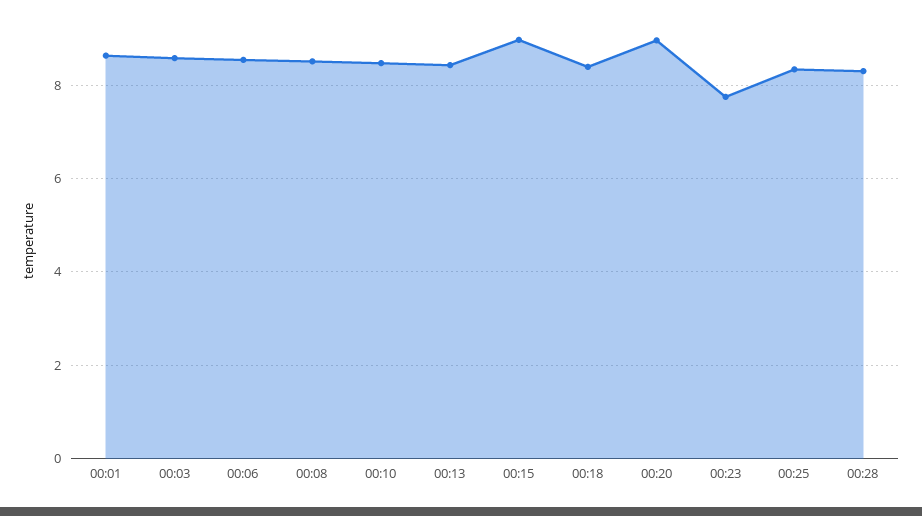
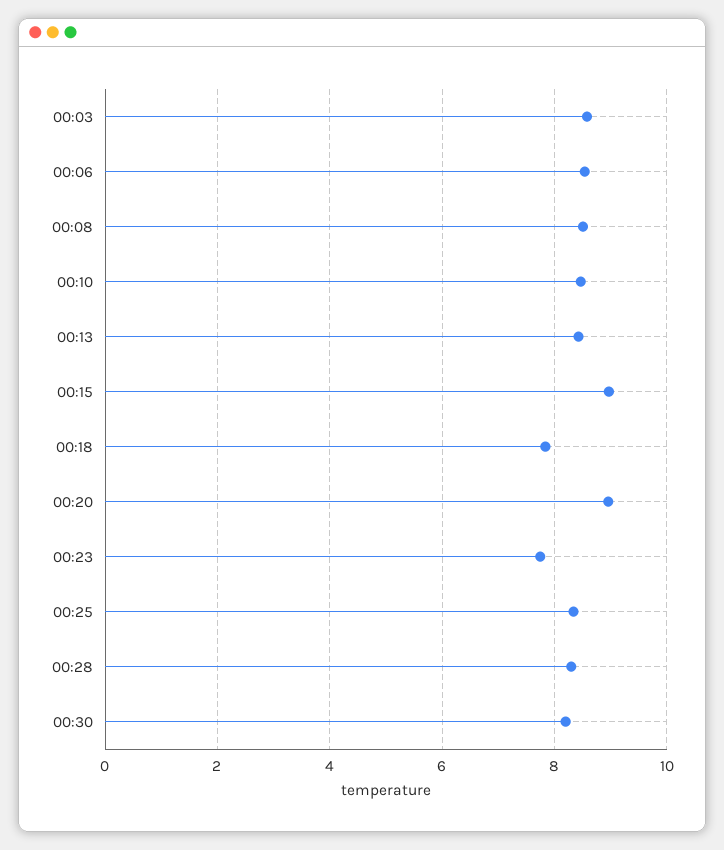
00:01: 8.6 -> none
00:18: 8.4 -> 7.8
00:30: none -> 8.2

